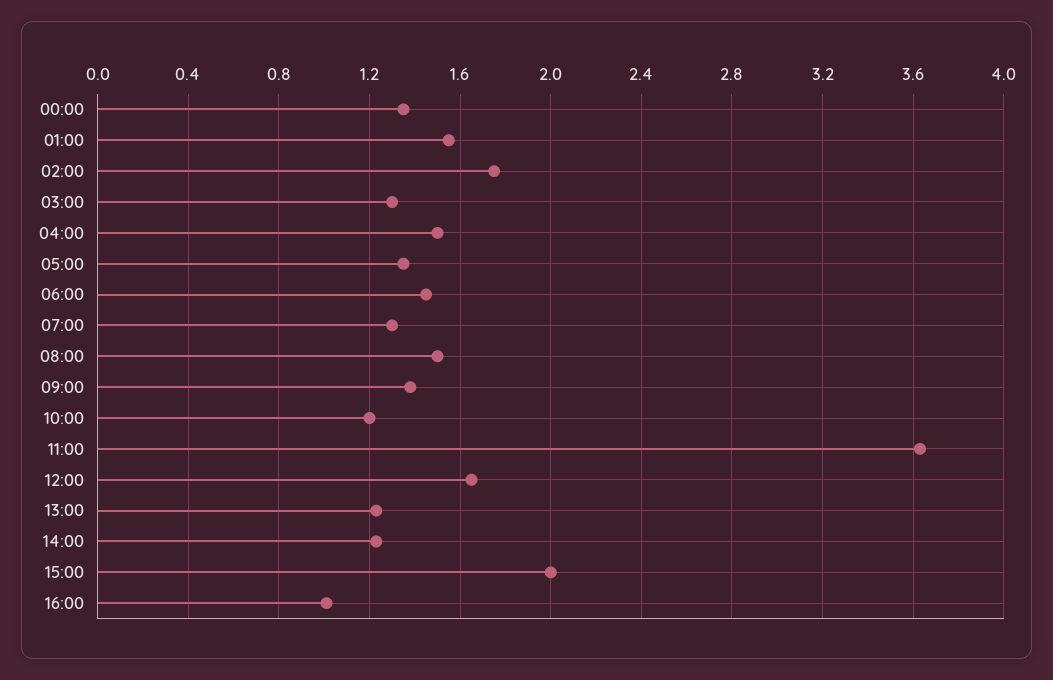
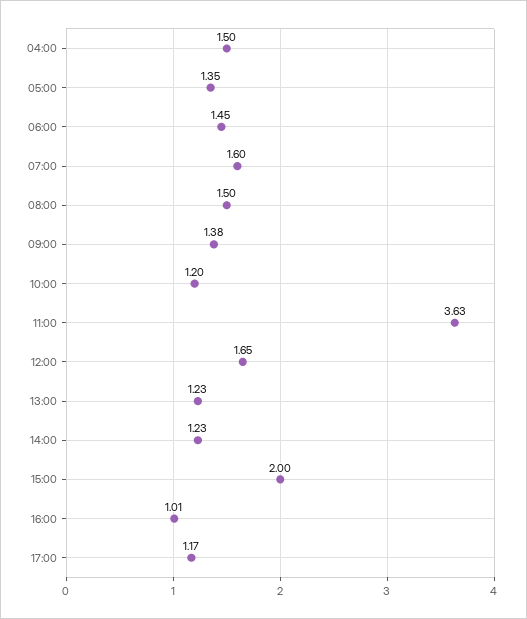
00:00: 1.35 -> none
01:00: 1.55 -> none
02:00: 1.75 -> none
03:00: 1.3 -> none
07:00: 1.3 -> 1.6
17:00: none -> 1.17

